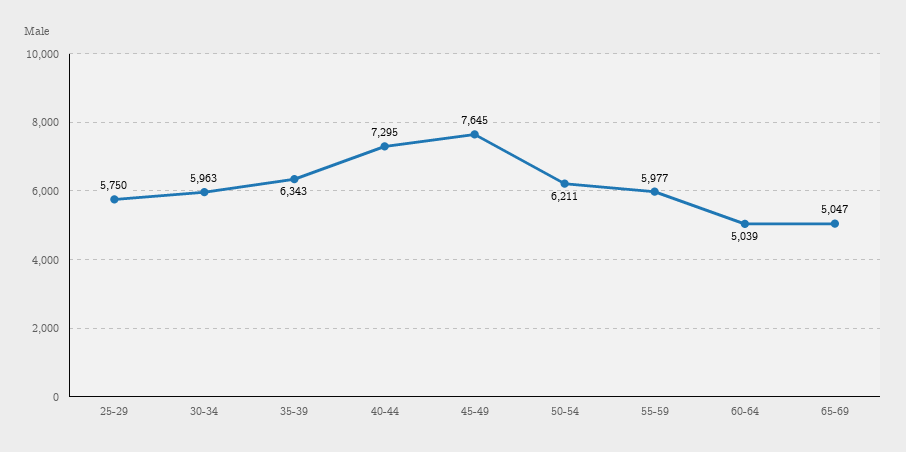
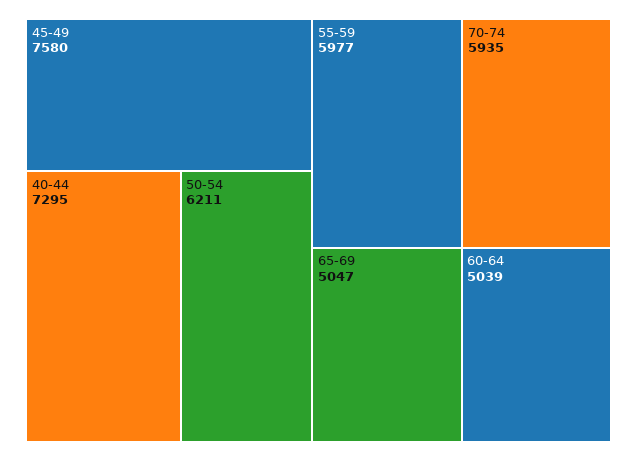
25-29: 5750 -> none
30-34: 5963 -> none
35-39: 6343 -> none
45-49: 7645 -> 7580
70-74: none -> 5935

